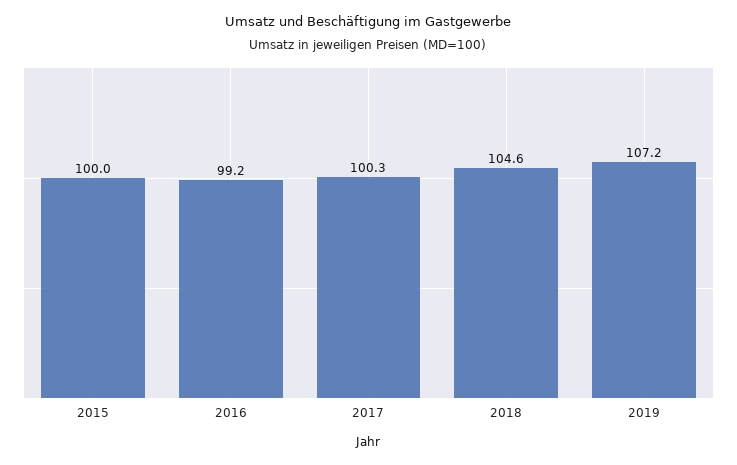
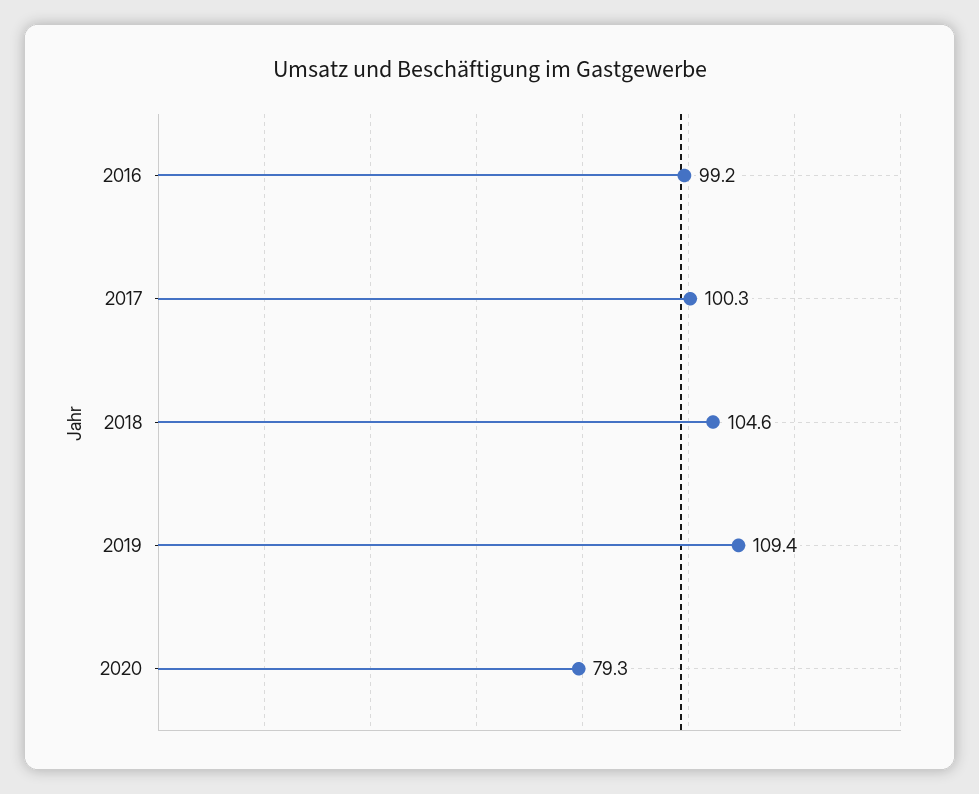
2015: 100 -> none
2019: 107.2 -> 109.4
2020: none -> 79.3

